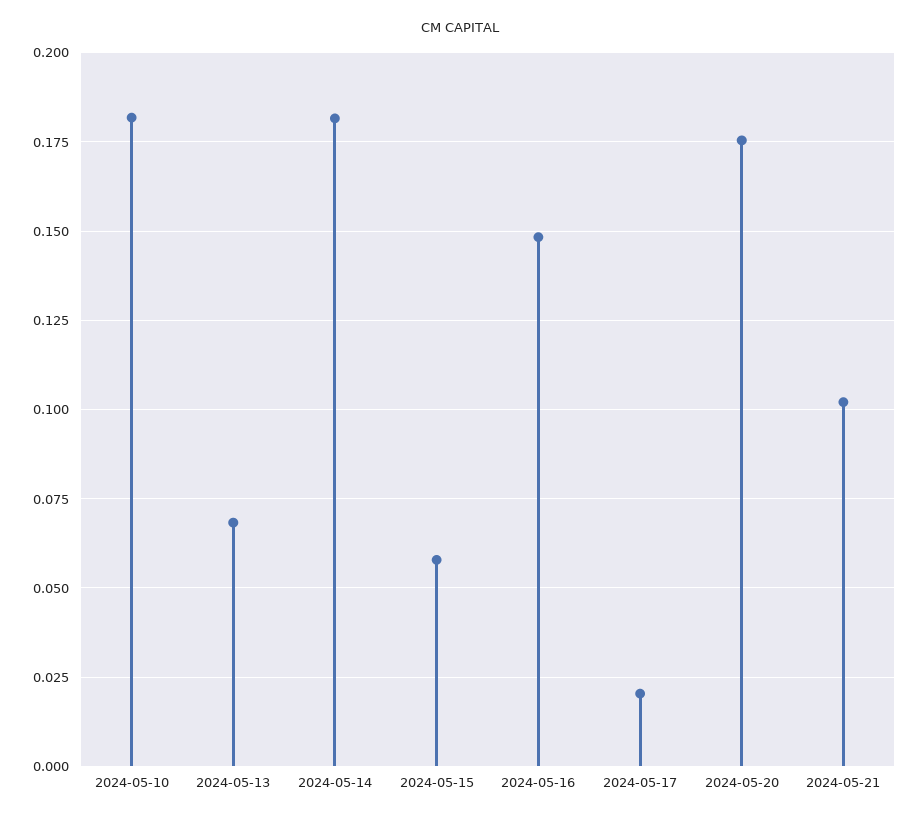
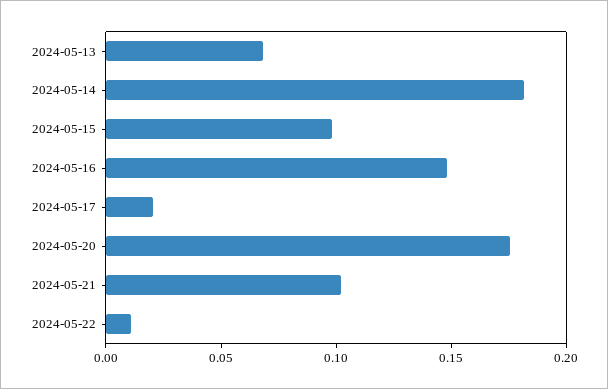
2024-05-10: 0.1825 -> none
2024-05-15: 0.0575 -> 0.1
2024-05-22: none -> 0.01

